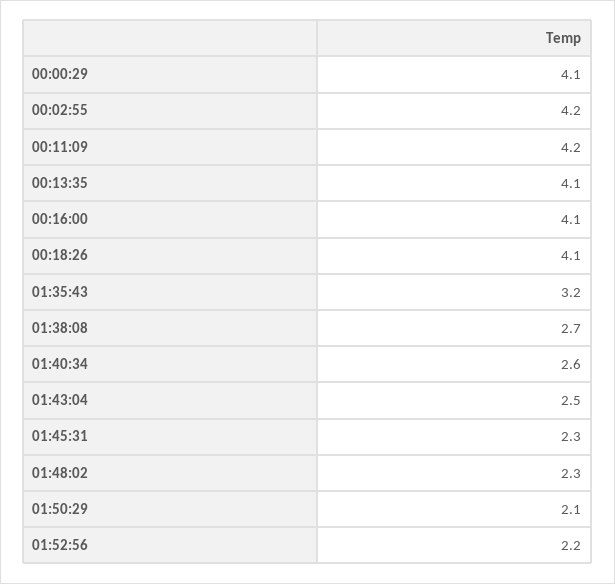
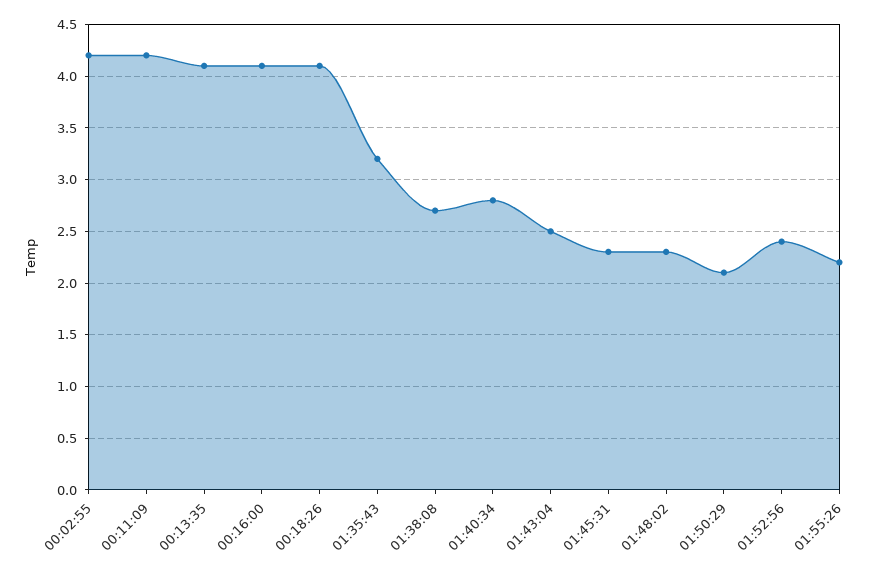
00:00:29: 4.1 -> none
01:40:34: 2.6 -> 2.8
01:52:56: 2.2 -> 2.4
01:55:26: none -> 2.2

